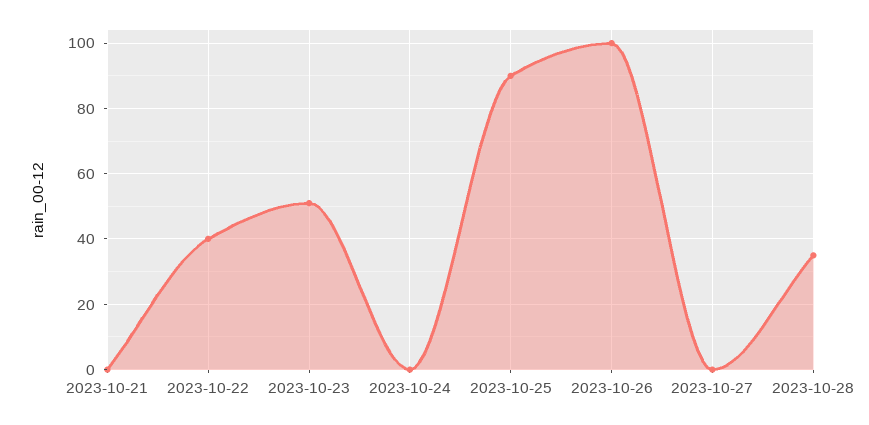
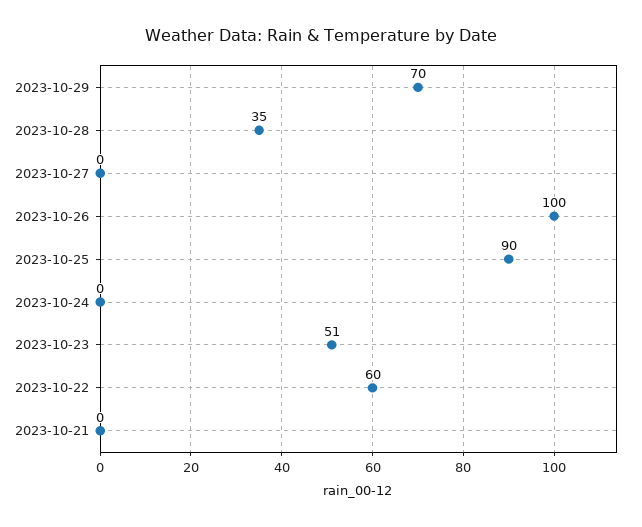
2023-10-22: 40 -> 60
2023-10-29: none -> 70

